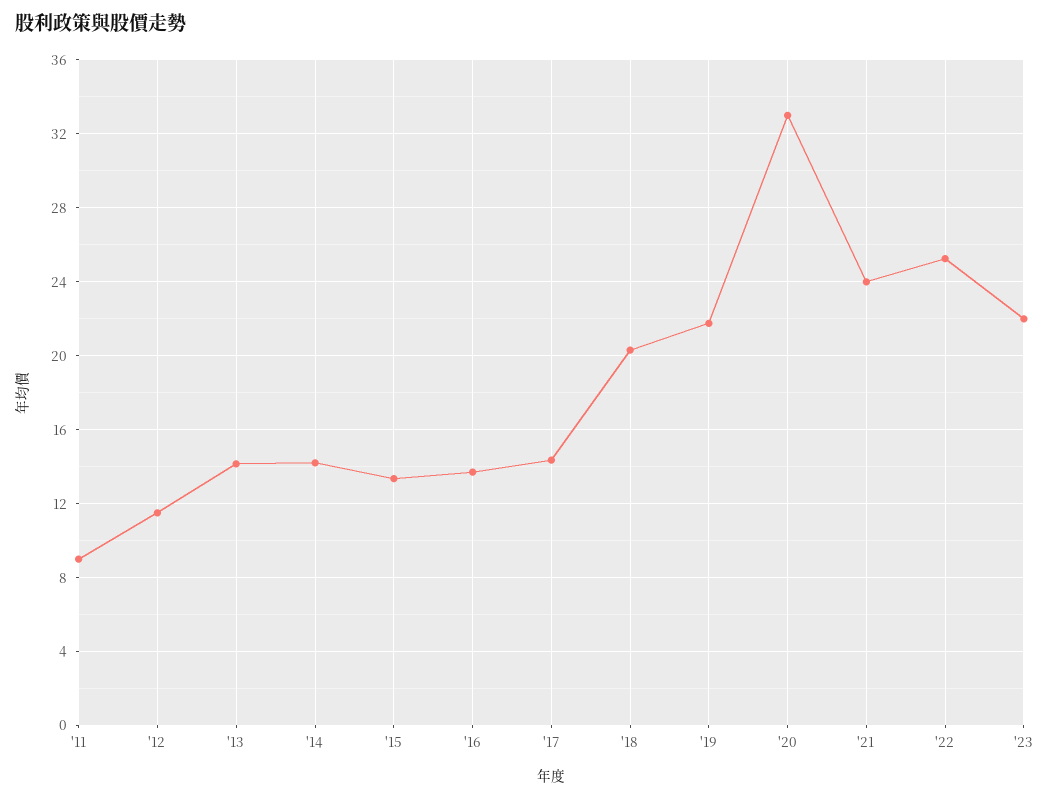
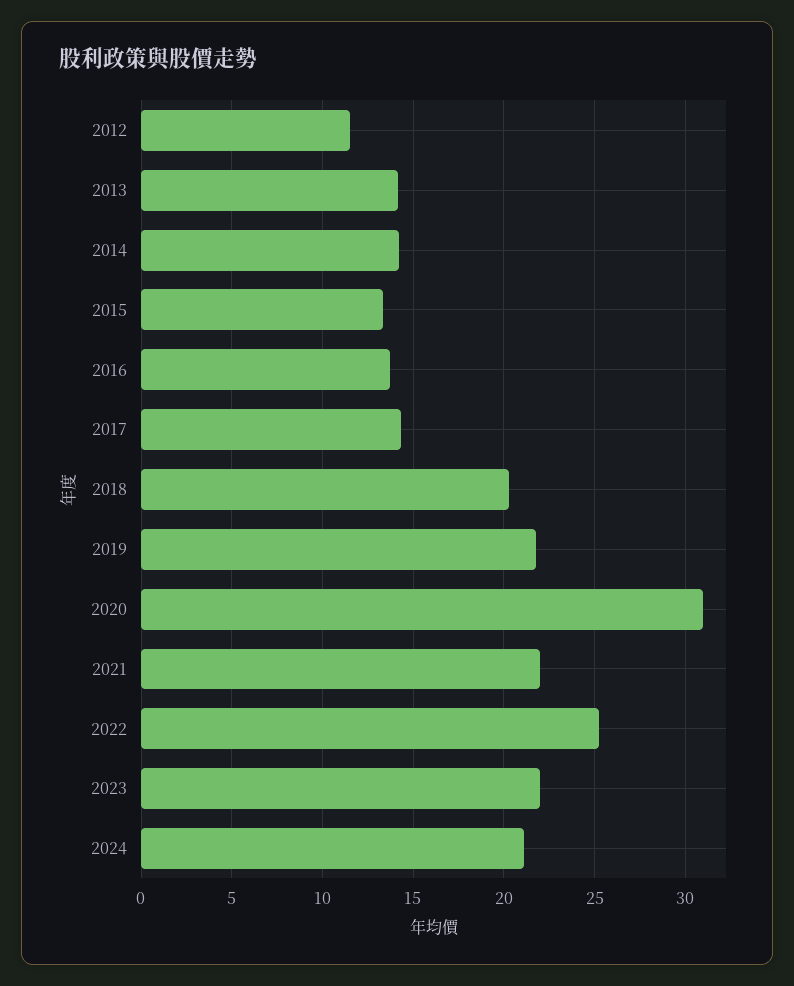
'11: 9 -> none
'20: 33 -> 31
'21: 24 -> 22
2024: none -> 21

